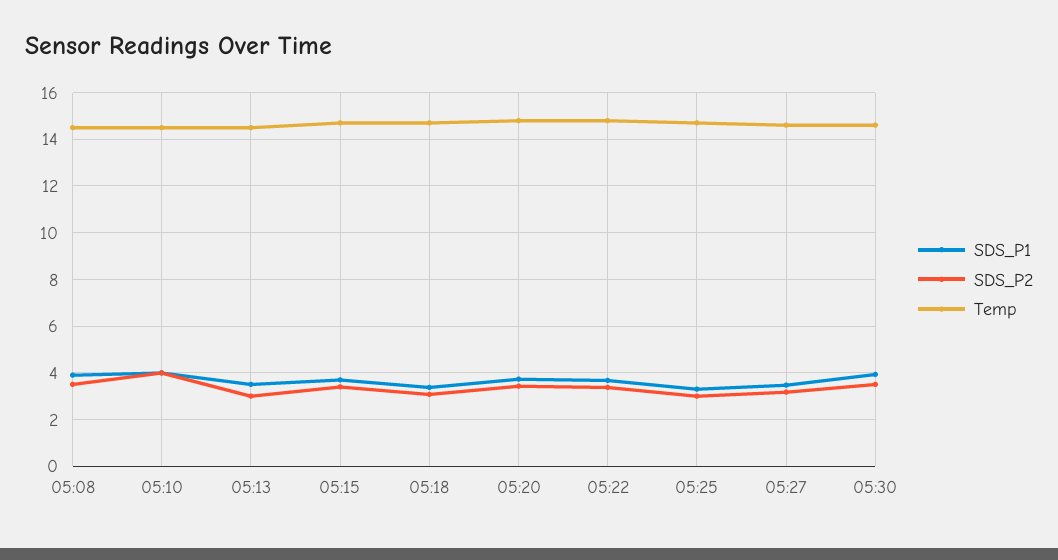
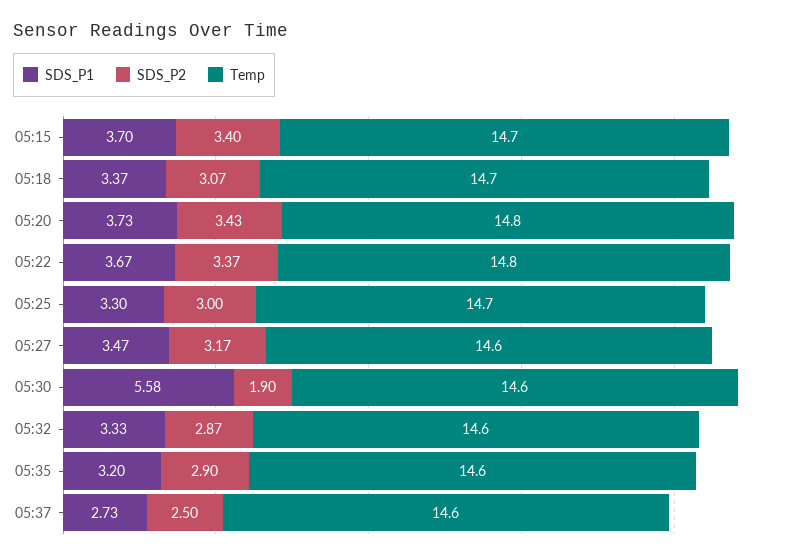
SDS_P1, 05:08: 4 -> none
SDS_P2, 05:08: 3.5 -> none
Temp, 05:08: 14.5 -> none
SDS_P1, 05:10: 4 -> none
SDS_P2, 05:10: 4 -> none
Temp, 05:10: 14.5 -> none
SDS_P1, 05:13: 3.5 -> none
SDS_P2, 05:13: 3 -> none
Temp, 05:13: 14.5 -> none
SDS_P1, 05:30: 4 -> 5.58
SDS_P2, 05:30: 3.5 -> 1.9
SDS_P1, 05:32: none -> 3.33
SDS_P2, 05:32: none -> 2.87
Temp, 05:32: none -> 14.6
SDS_P1, 05:35: none -> 3.2
SDS_P2, 05:35: none -> 2.9
Temp, 05:35: none -> 14.6
SDS_P1, 05:37: none -> 2.73
SDS_P2, 05:37: none -> 2.5
Temp, 05:37: none -> 14.6

